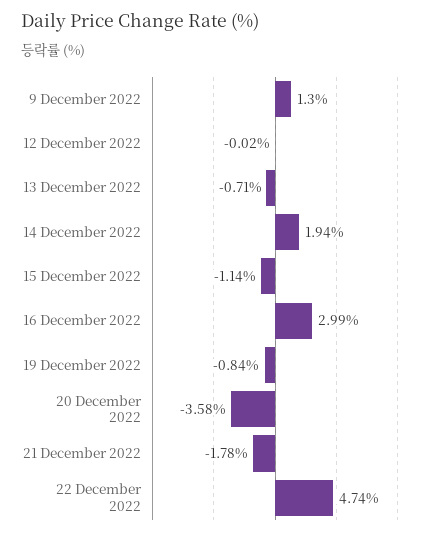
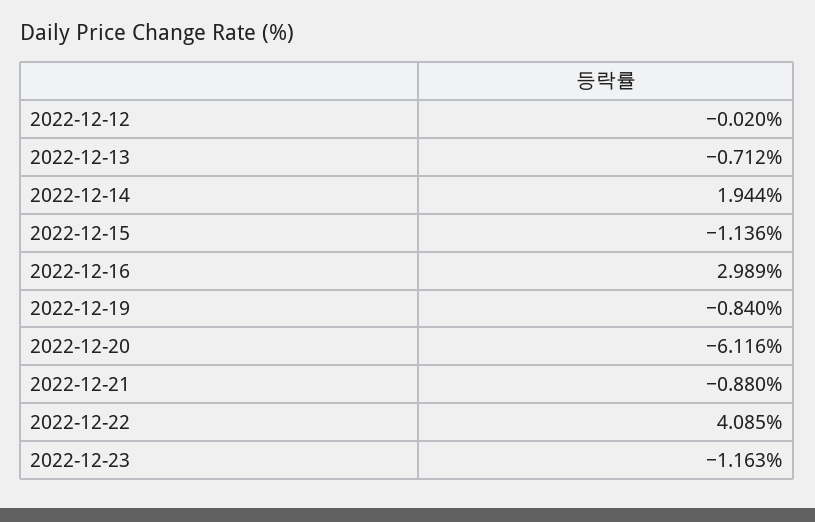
9 December 2022: 1.3 -> none
20 December 2022: -3.58 -> -6.116
21 December 2022: -1.78 -> -0.88
22 December 2022: 4.74 -> 4.085
2022-12-23: none -> -1.163

